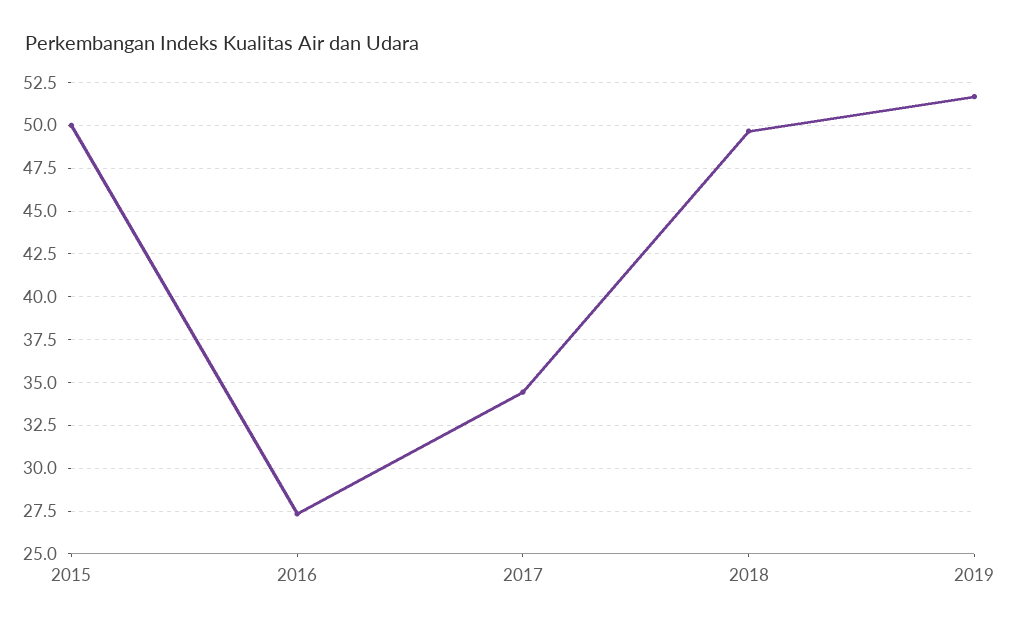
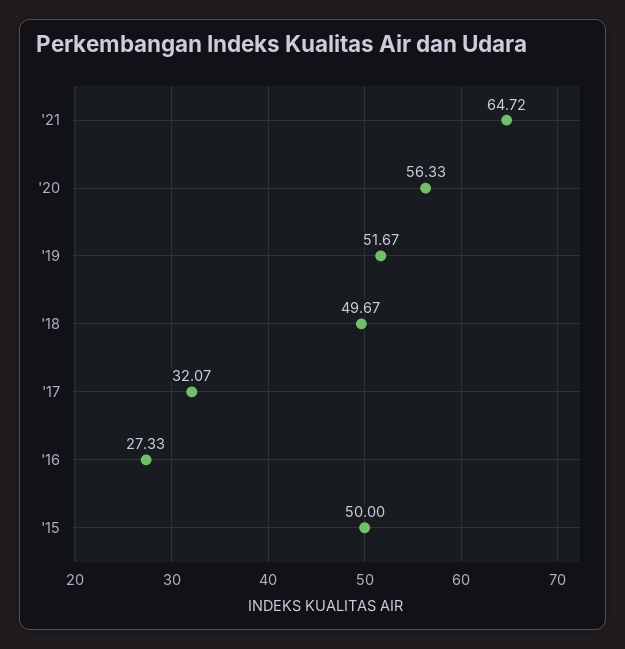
2017: 34.5 -> 32.07
'21: none -> 64.72
'20: none -> 56.33

